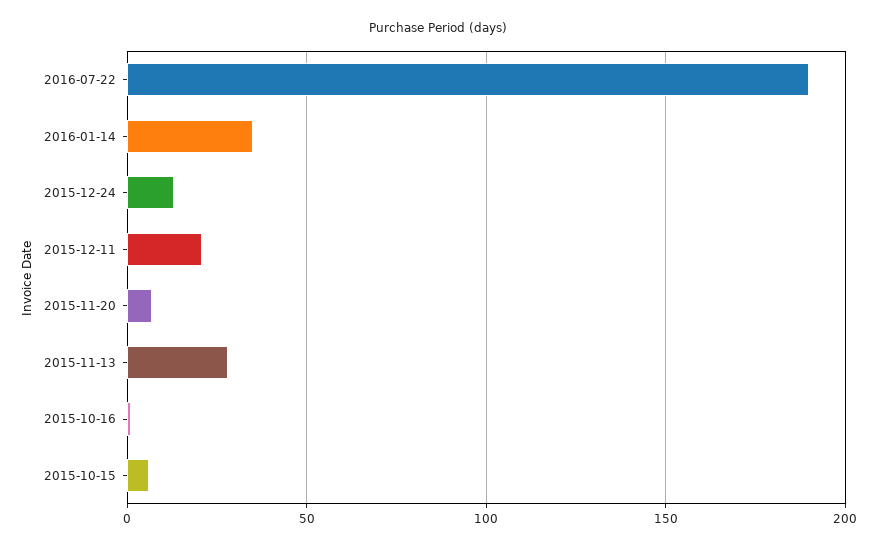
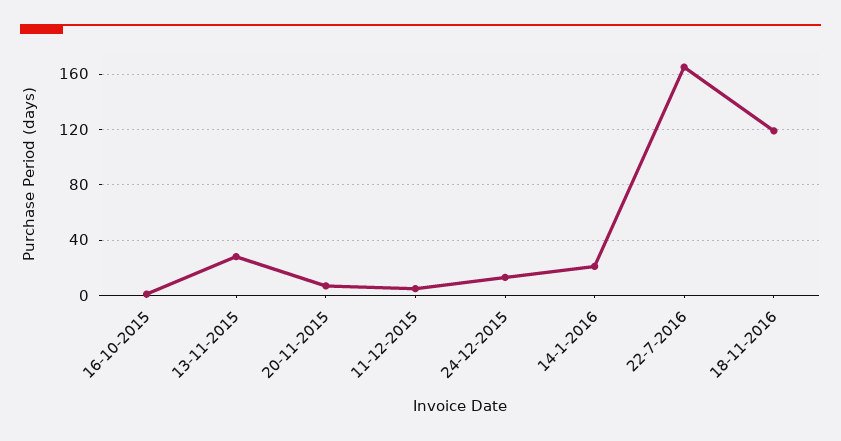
2016-07-22: 190 -> 165
2016-01-14: 35 -> 20
2015-12-11: 20 -> 5
2015-10-15: 5 -> none
18-11-2016: none -> 120

